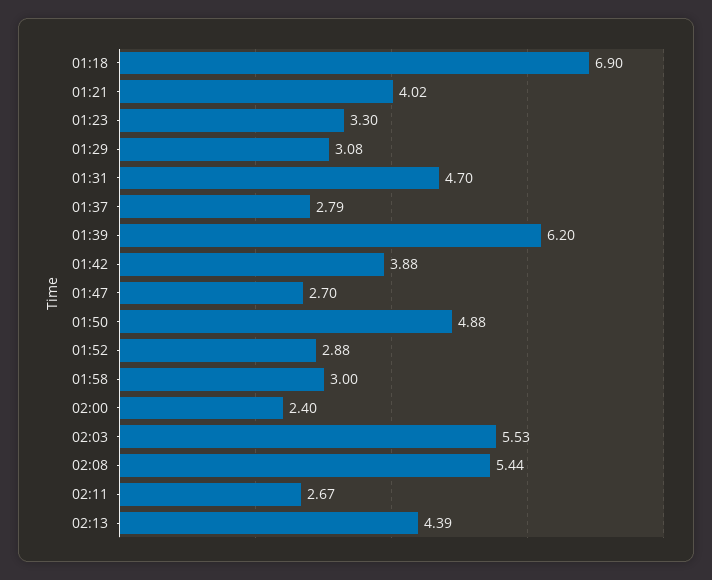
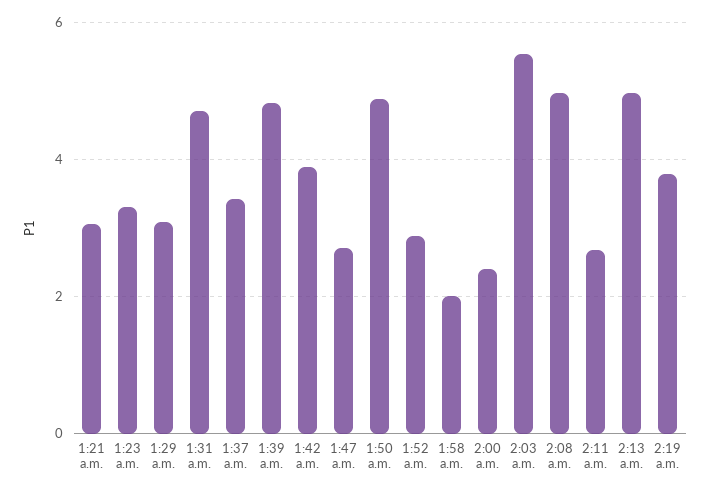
01:18: 6.9 -> none
01:21: 4.02 -> 3
01:37: 2.79 -> 3.4
01:39: 6.2 -> 4.8
01:58: 3 -> 2
02:08: 5.44 -> 5
02:13: 4.39 -> 5
2:19 a.m.: none -> 3.8

